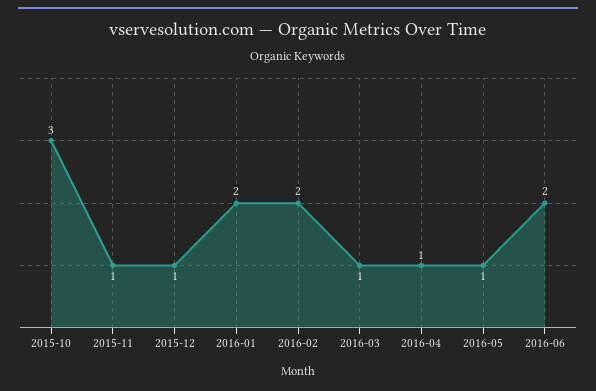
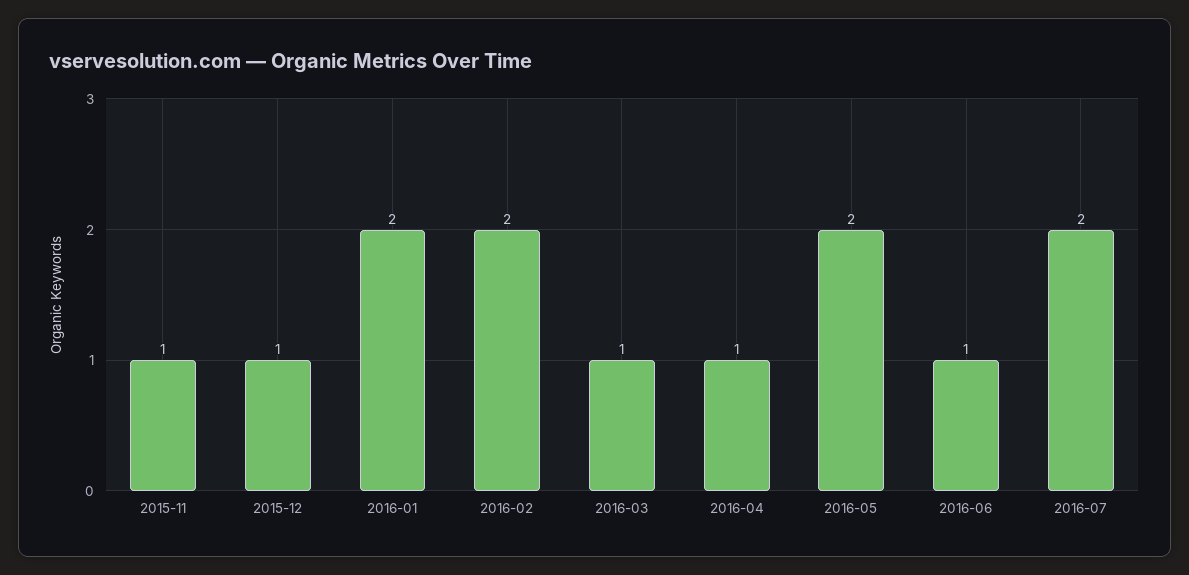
2015-10: 3 -> none
2016-05: 1 -> 2
2016-06: 2 -> 1
2016-07: none -> 2

